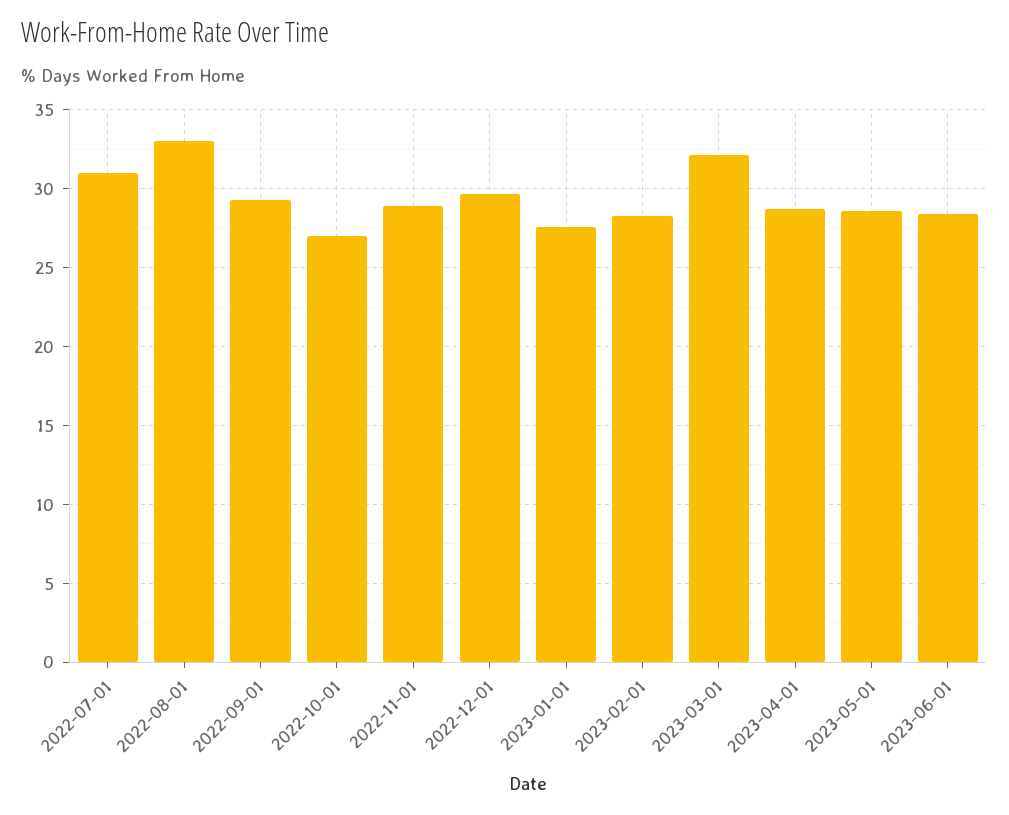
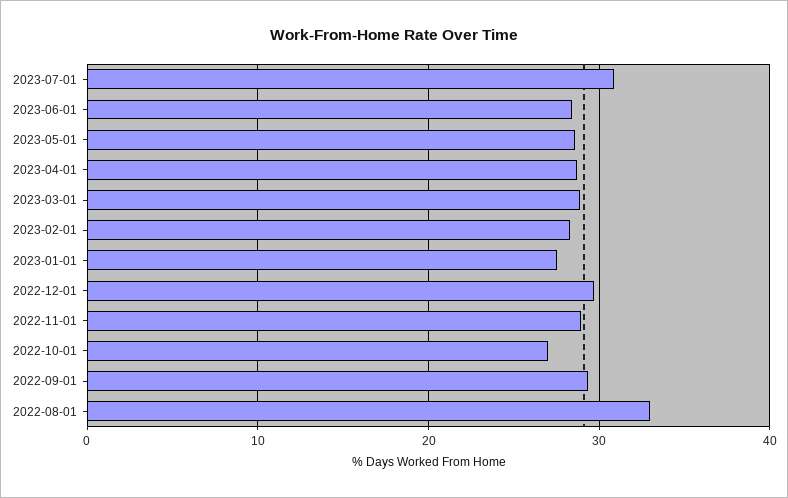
2022-07-01: 31 -> none
2023-03-01: 32 -> 29
2023-07-01: none -> 31

